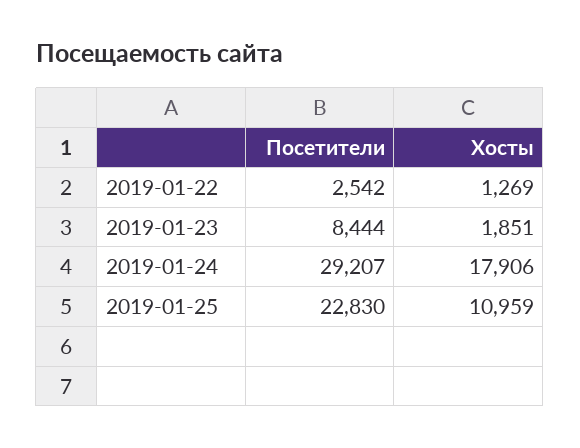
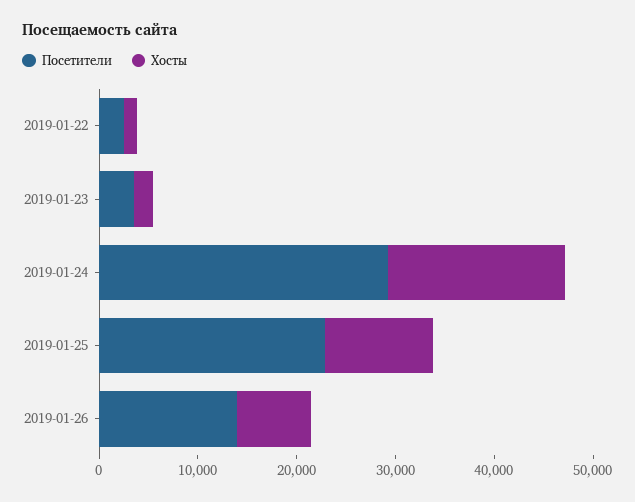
Посетители, 2019-01-23: 8444 -> 4000
Посетители, 2019-01-26: none -> 14000
Хосты, 2019-01-26: none -> 8000

